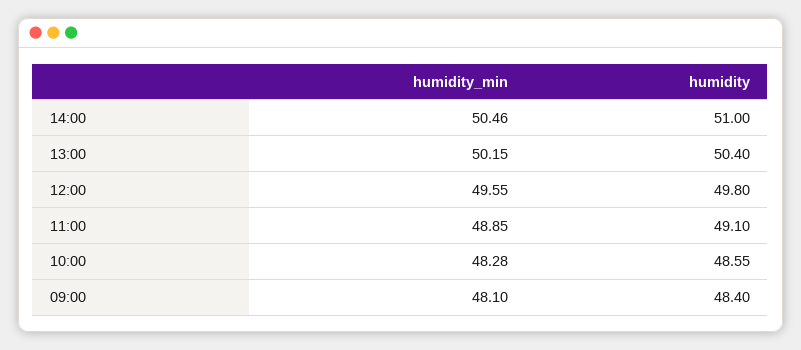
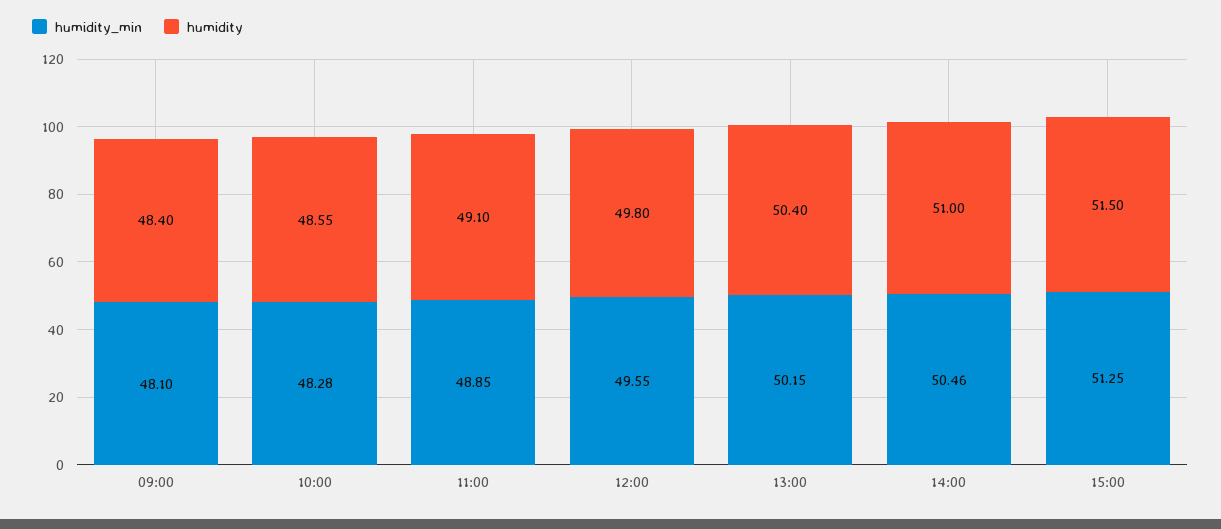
humidity_min, 15:00: none -> 51.25
humidity, 15:00: none -> 51.5

